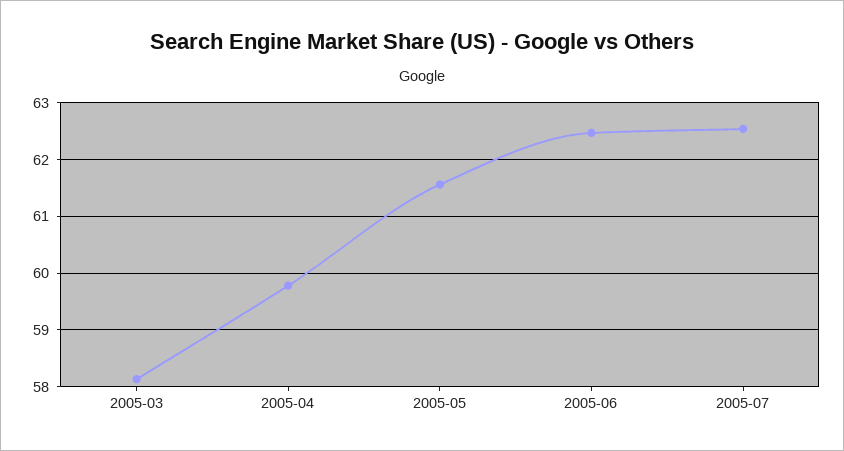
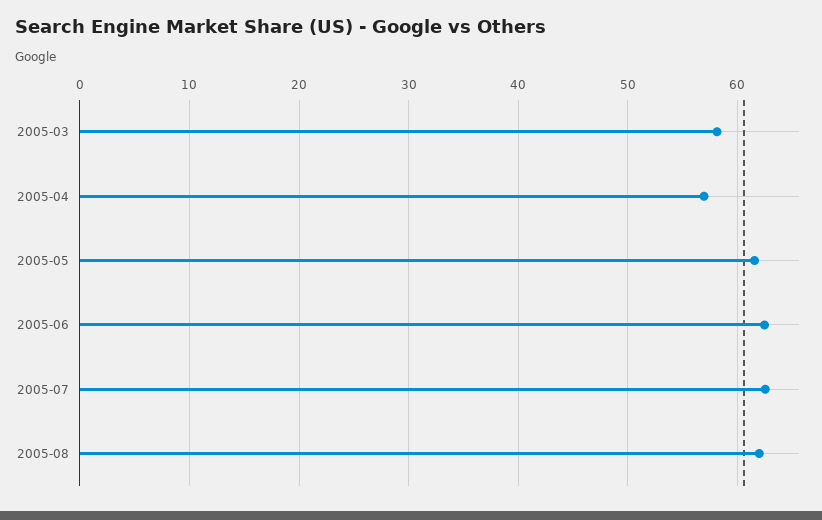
2005-04: 59.8 -> 57
2005-08: none -> 62

